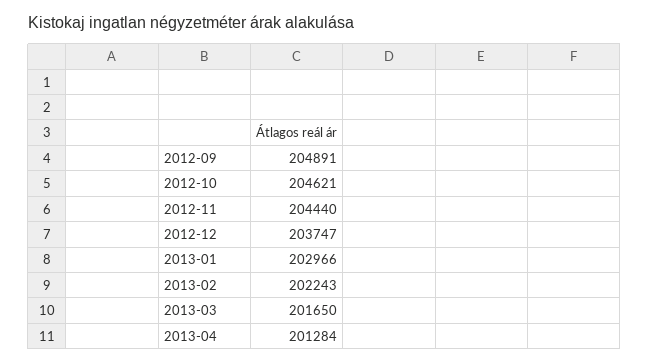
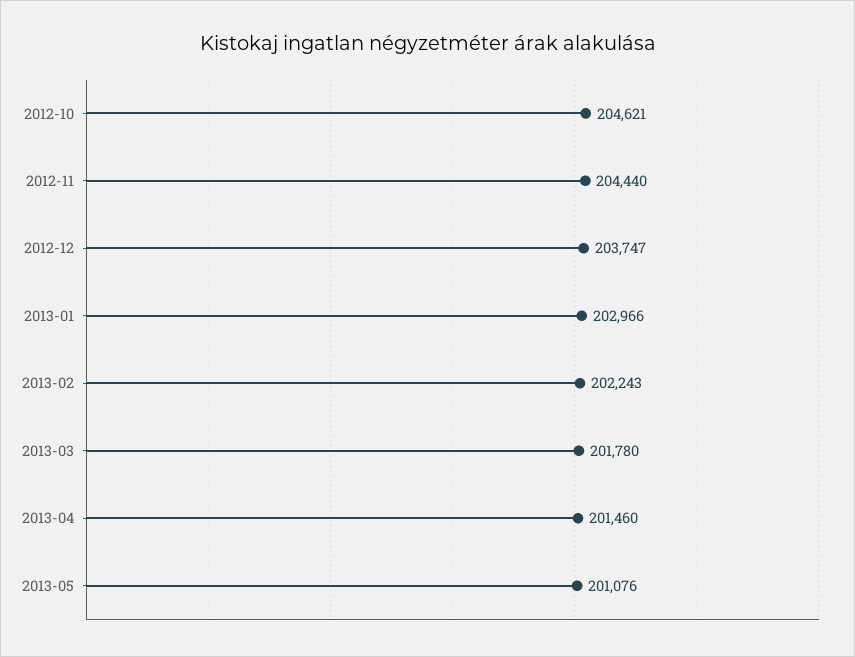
2012-09: 204891 -> none
2013-03: 201650 -> 201780
2013-04: 201284 -> 201460
2013-05: none -> 201076

